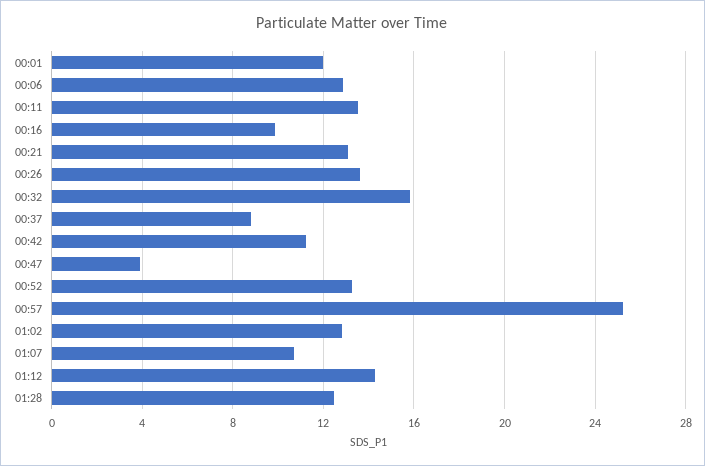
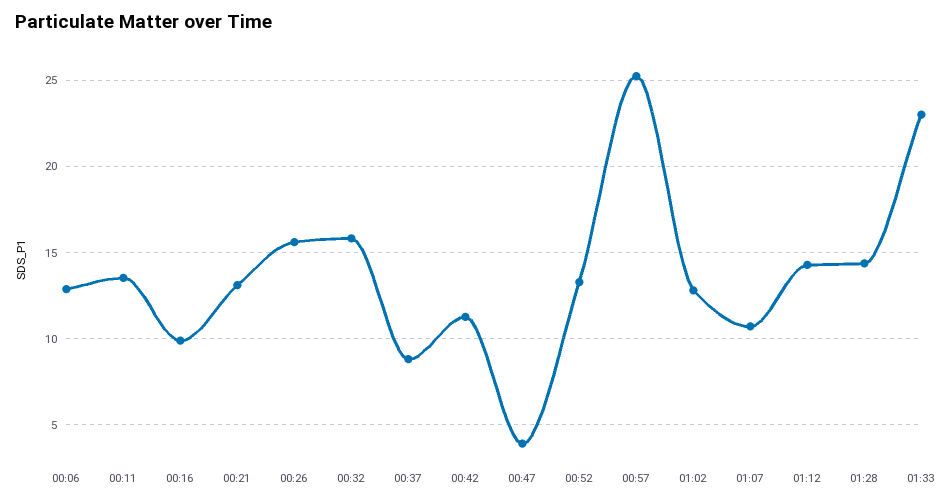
00:01: 12 -> none
00:26: 13.5 -> 15.5
01:28: 12.5 -> 14.5
01:33: none -> 23

